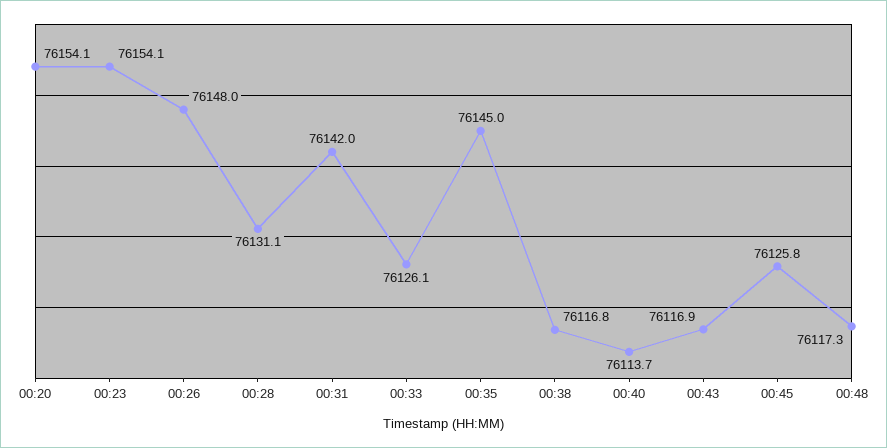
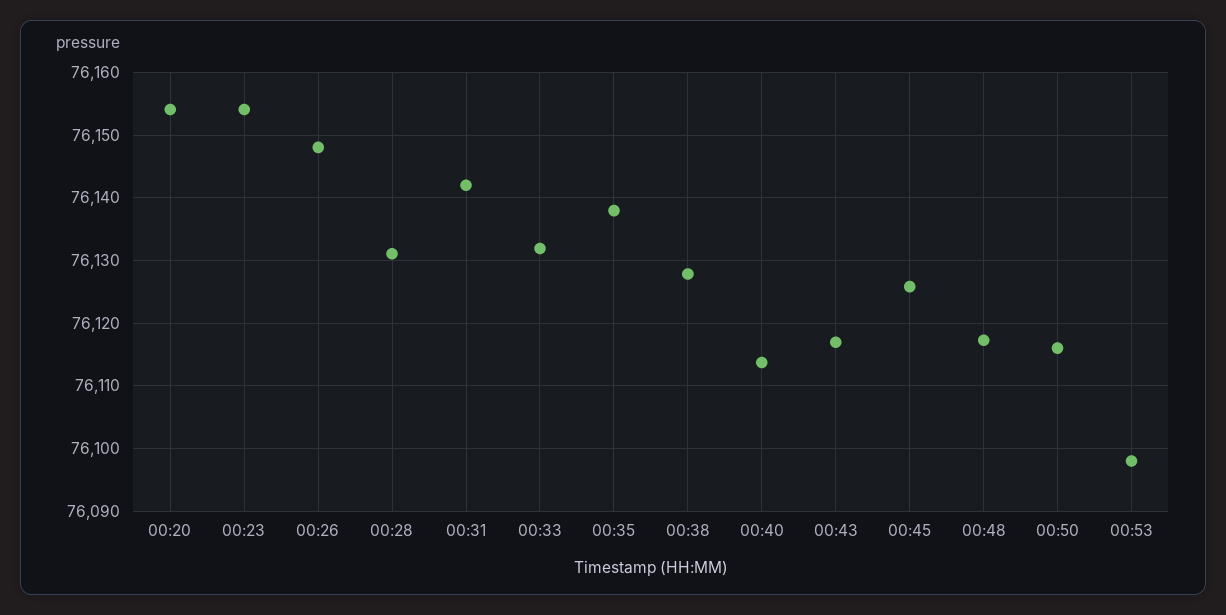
00:33: 76126.1 -> 76132
00:35: 76145 -> 76138
00:38: 76116.8 -> 76128
00:50: none -> 76116
00:53: none -> 76098

